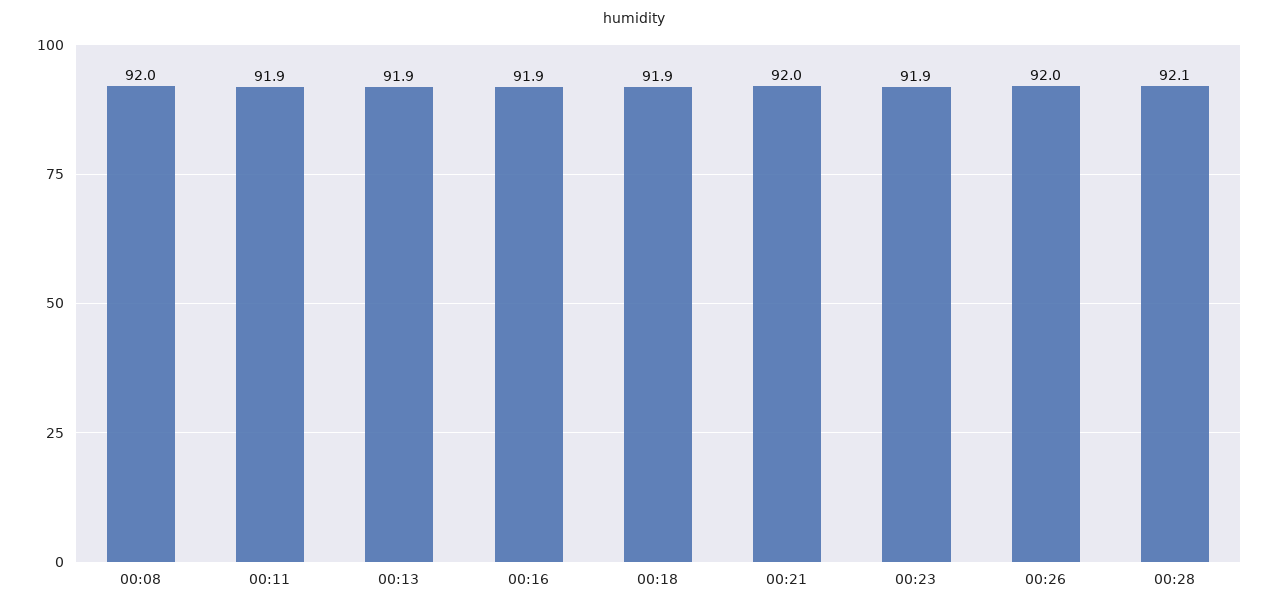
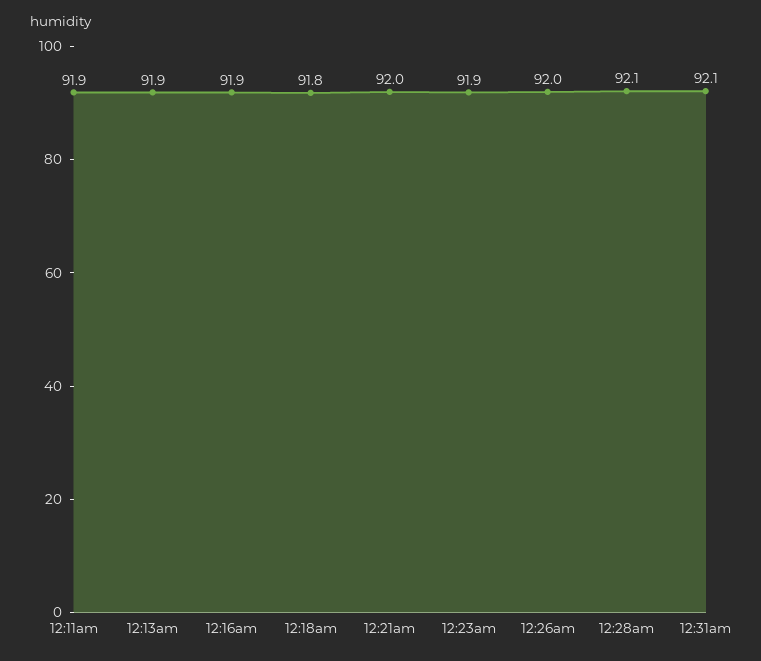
00:08: 92 -> none
00:18: 91.9 -> 91.8
12:31am: none -> 92.1

